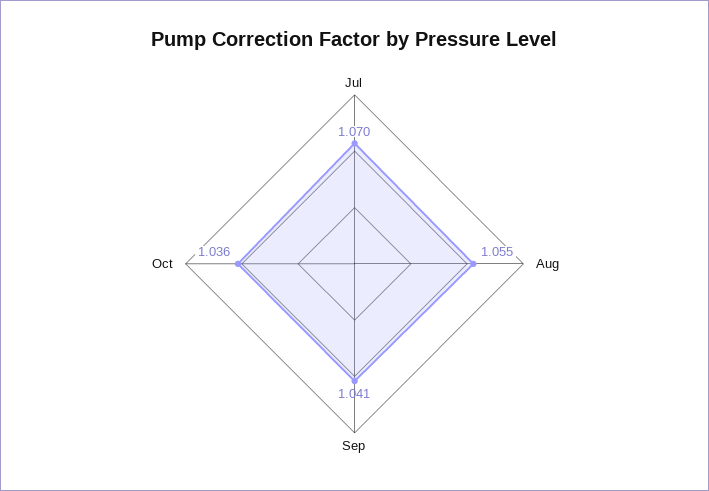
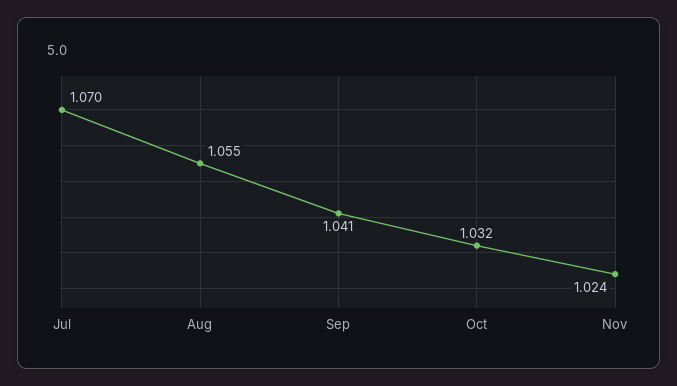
Oct: 1.036 -> 1.032
Nov: none -> 1.024

